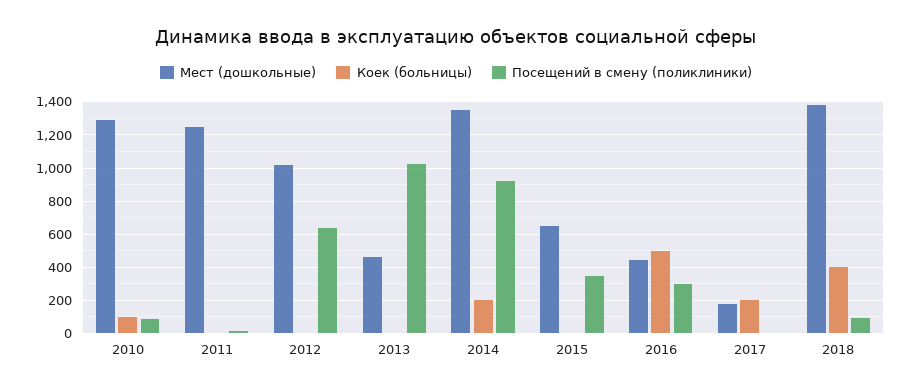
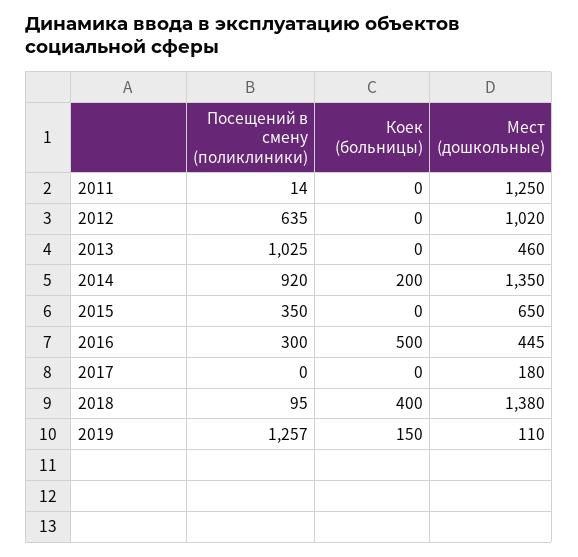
Мест (дошкольные), 2010: 1300 -> none
Коек (больницы), 2010: 100 -> none
Посещений в смену (поликлиники), 2010: 100 -> none
Коек (больницы), 2017: 200 -> 0
Посещений в смену (поликлиники), 2019: none -> 1257
Коек (больницы), 2019: none -> 150
Мест (дошкольные), 2019: none -> 110

